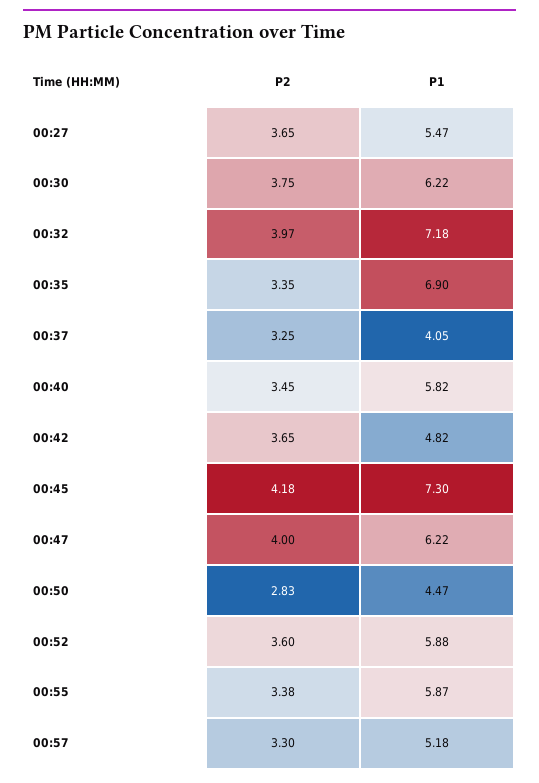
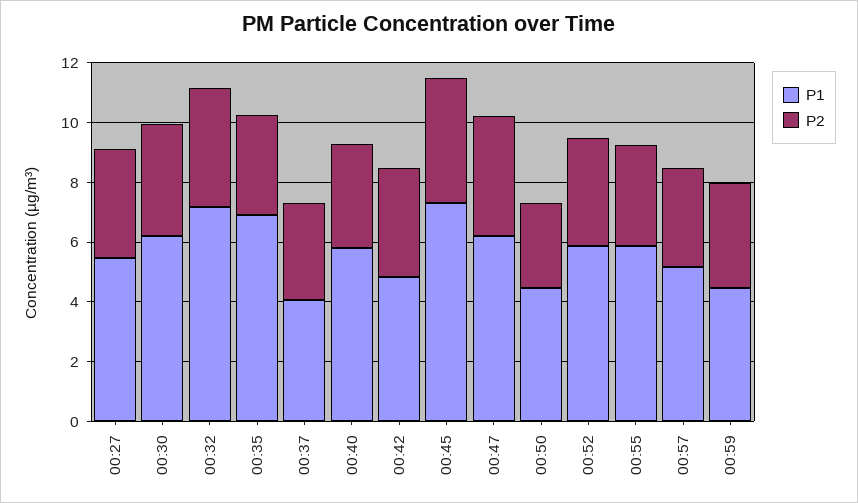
P1, 00:59: none -> 4.5
P2, 00:59: none -> 3.5

